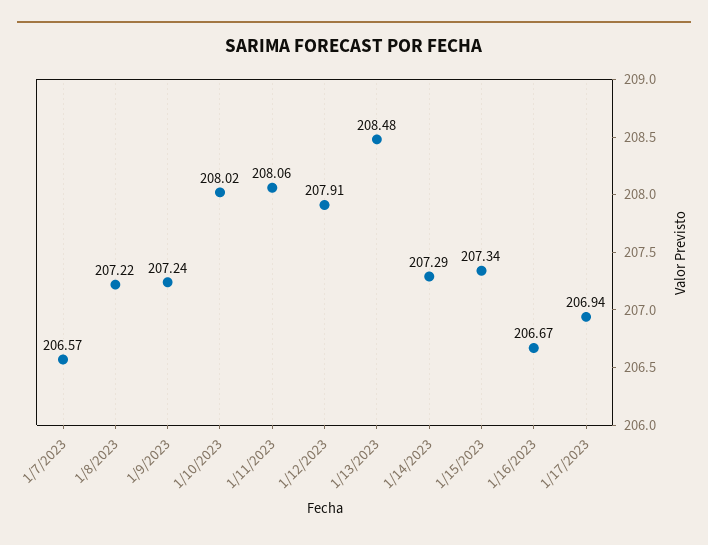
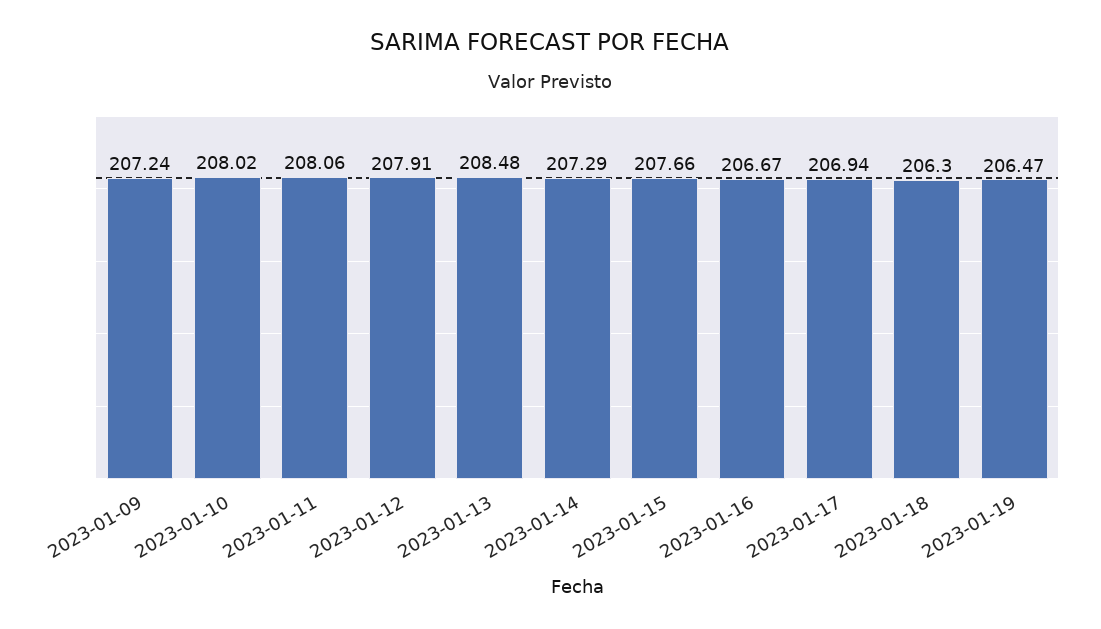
1/7/2023: 206.57 -> none
1/8/2023: 207.22 -> none
1/15/2023: 207.34 -> 207.66
2023-01-18: none -> 206.3
2023-01-19: none -> 206.47

